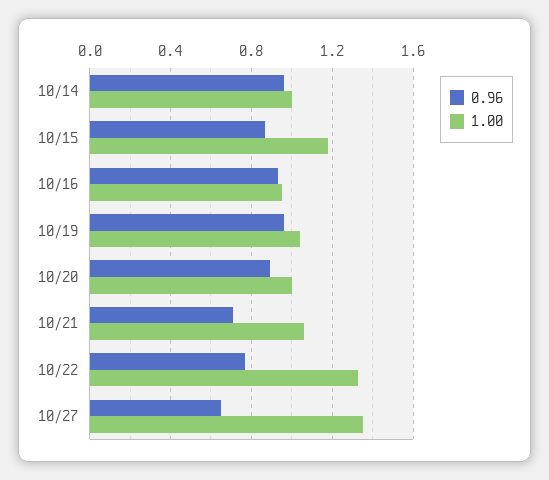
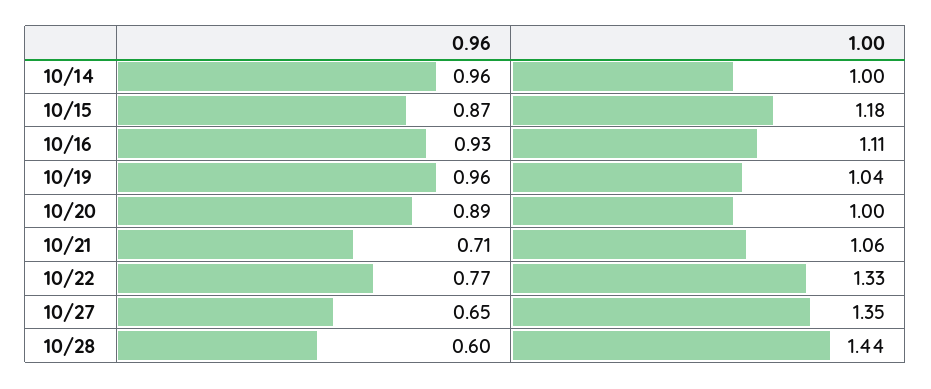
1.00, 10/16: 0.95 -> 1.11
0.96, 10/28: none -> 0.6
1.00, 10/28: none -> 1.44

